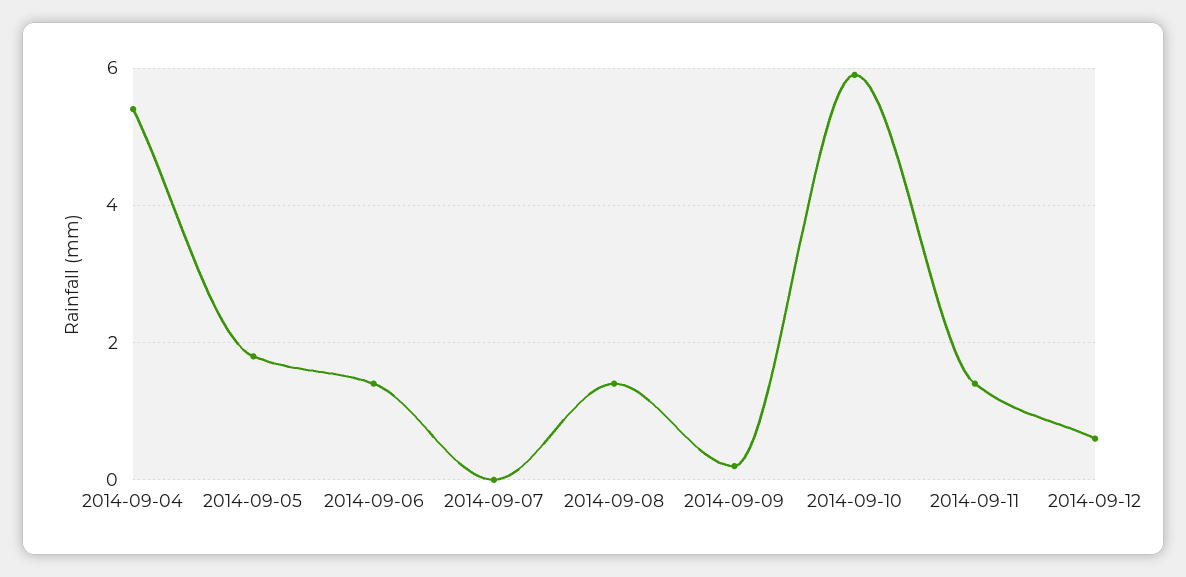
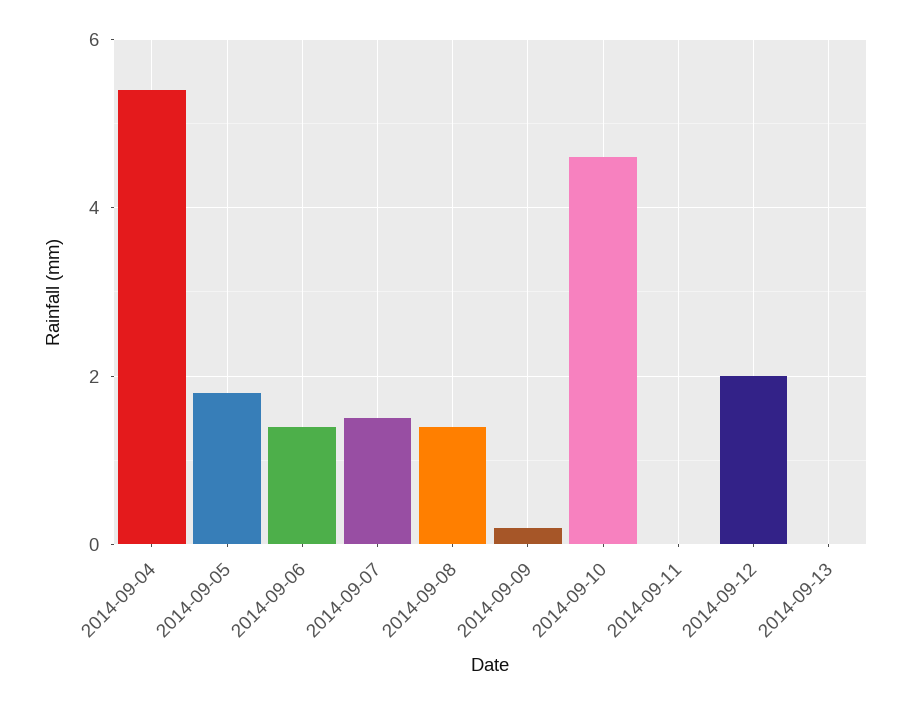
2014-09-07: 0 -> 1.5
2014-09-10: 6 -> 4.5
2014-09-11: 1.5 -> 0
2014-09-12: 0.5 -> 2
2014-09-13: none -> 0

